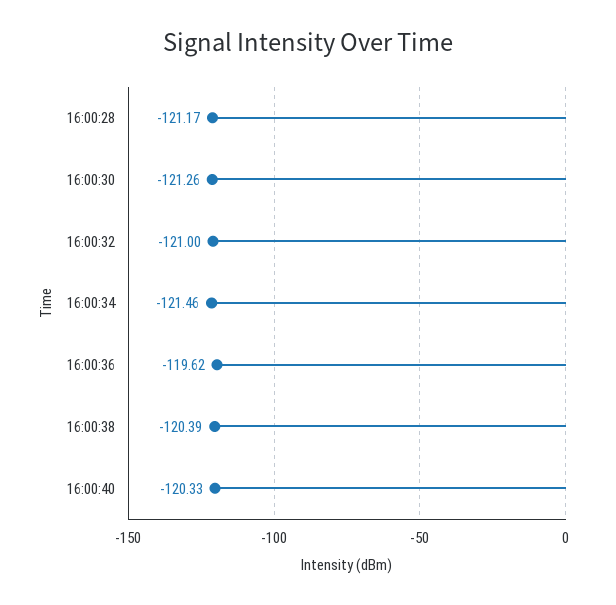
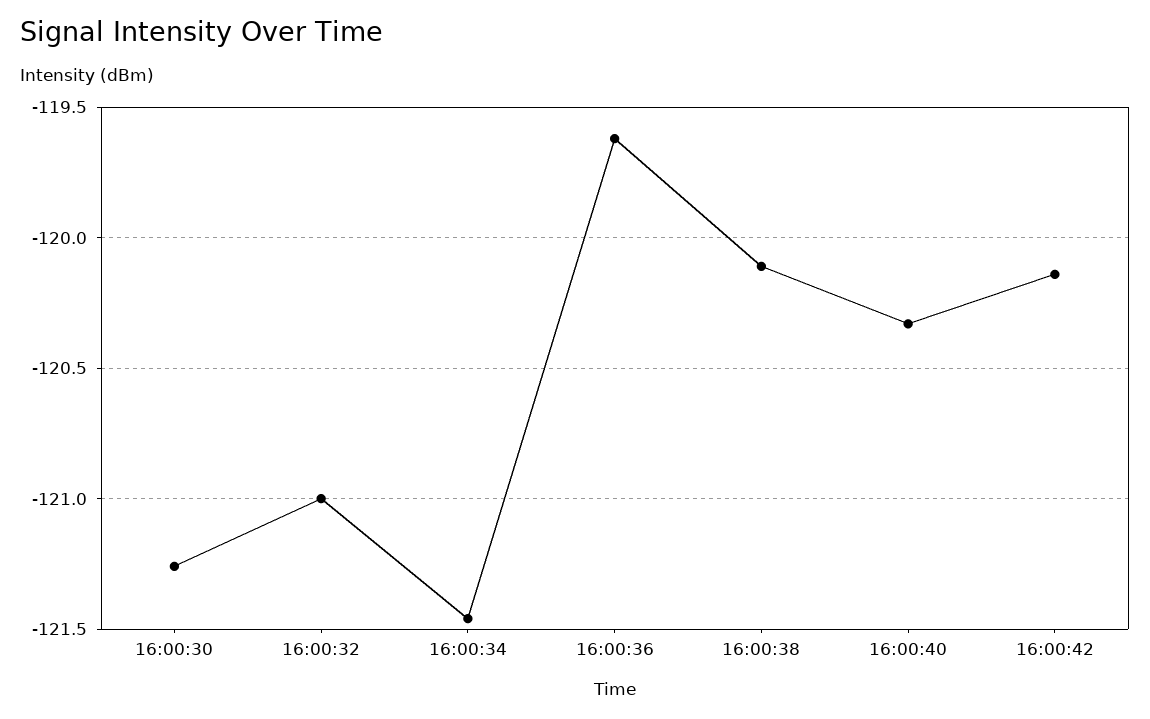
16:00:28: -121.17 -> none
16:00:38: -120.39 -> -120.1
16:00:42: none -> -120.15

